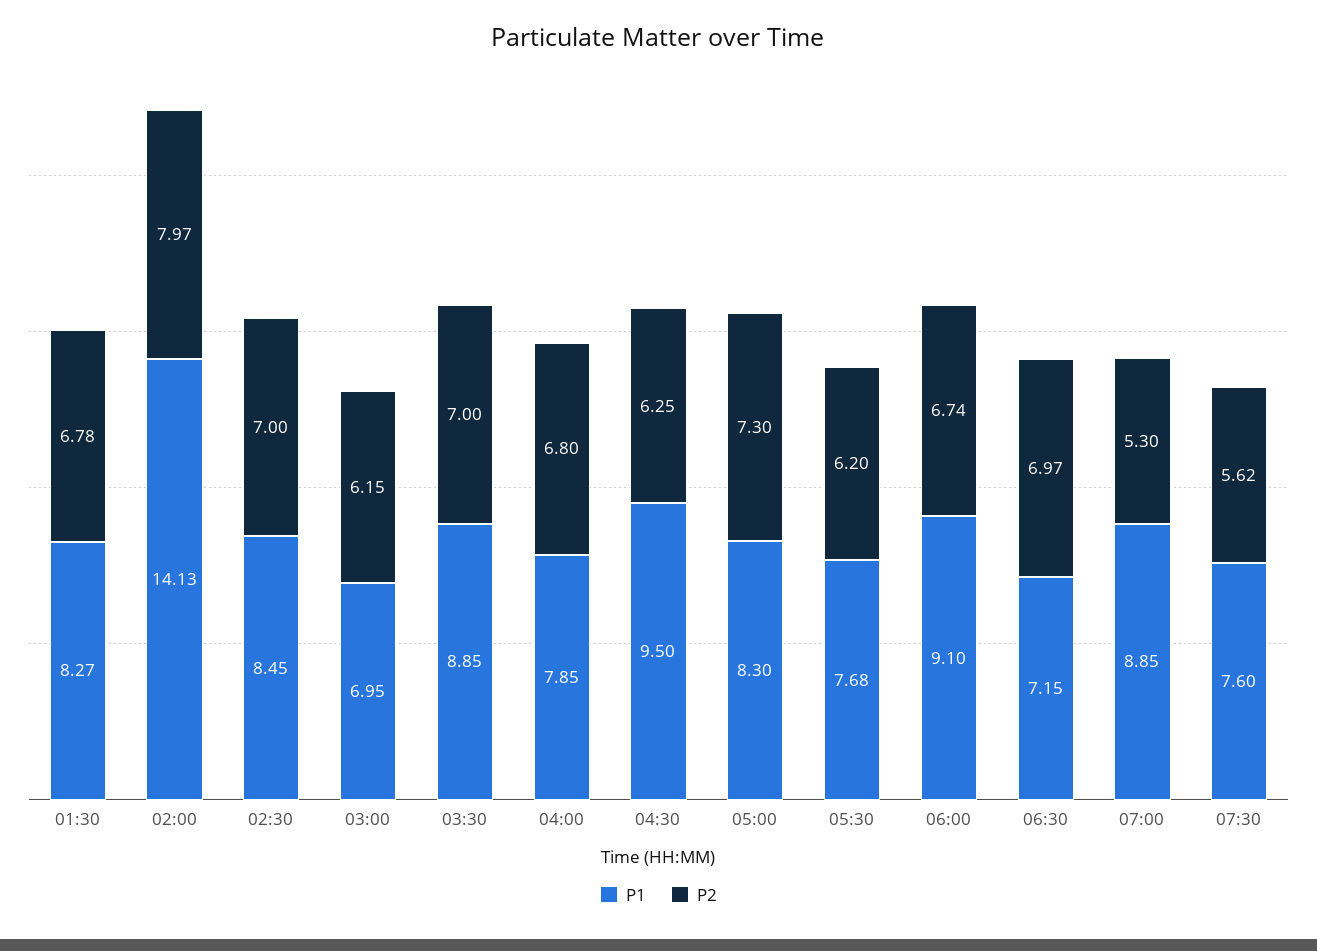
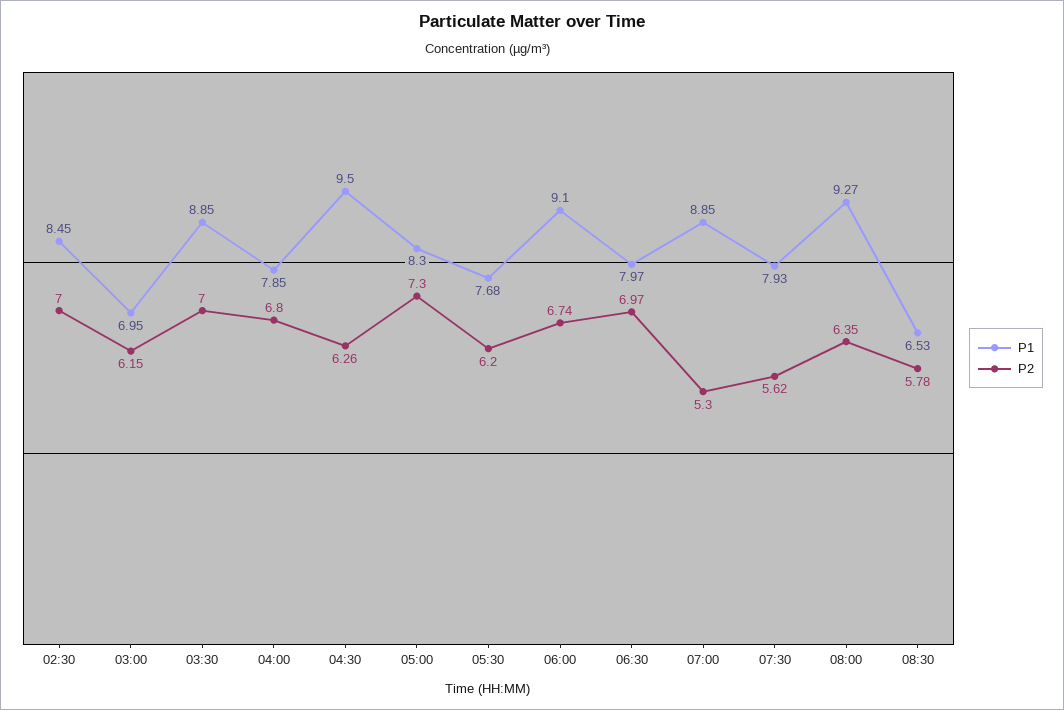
P1, 01:30: 8.27 -> none
P2, 01:30: 6.78 -> none
P1, 02:00: 14.13 -> none
P2, 02:00: 7.97 -> none
P2, 04:30: 6.25 -> 6.26
P1, 06:30: 7.15 -> 7.97
P1, 07:30: 7.6 -> 7.93
P1, 08:00: none -> 9.27
P2, 08:00: none -> 6.35
P1, 08:30: none -> 6.53
P2, 08:30: none -> 5.78

